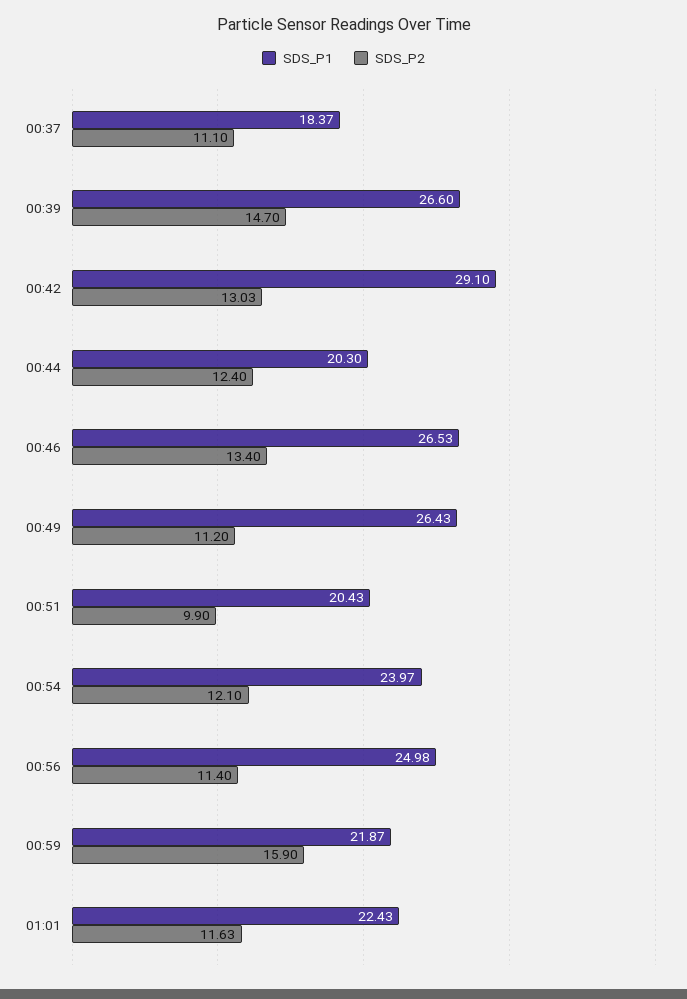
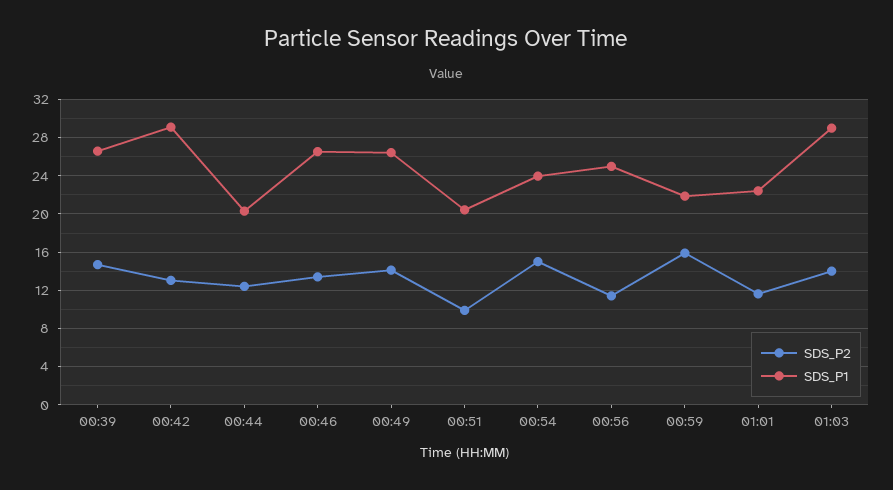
SDS_P1, 00:37: 18.37 -> none
SDS_P2, 00:37: 11.1 -> none
SDS_P2, 00:49: 11.2 -> 14
SDS_P2, 00:54: 12.1 -> 15
SDS_P2, 01:03: none -> 14
SDS_P1, 01:03: none -> 29

